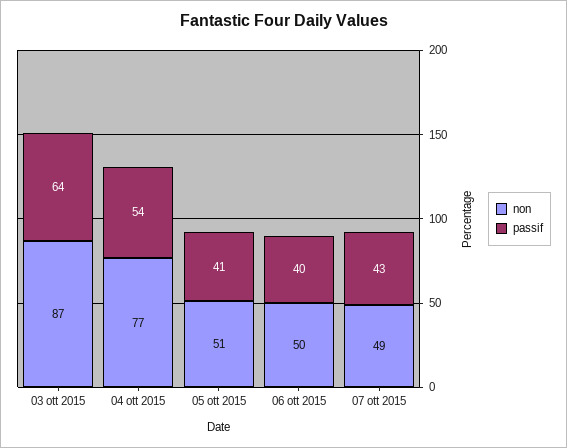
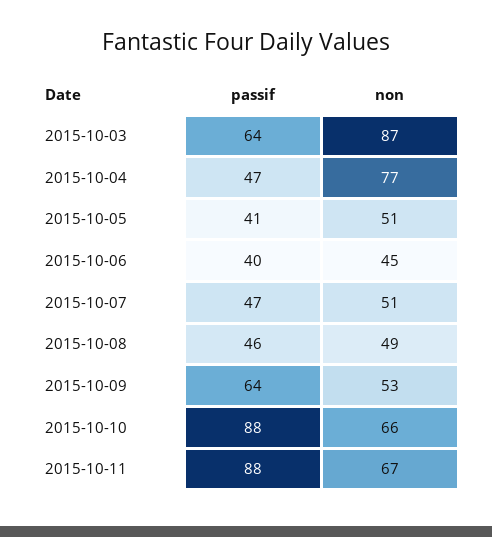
passif, 04 ott 2015: 54 -> 47
non, 06 ott 2015: 50 -> 45
non, 07 ott 2015: 49 -> 51
passif, 07 ott 2015: 43 -> 47
passif, 2015-10-08: none -> 46
non, 2015-10-08: none -> 49
passif, 2015-10-09: none -> 64
non, 2015-10-09: none -> 53
passif, 2015-10-10: none -> 88
non, 2015-10-10: none -> 66
passif, 2015-10-11: none -> 88
non, 2015-10-11: none -> 67

